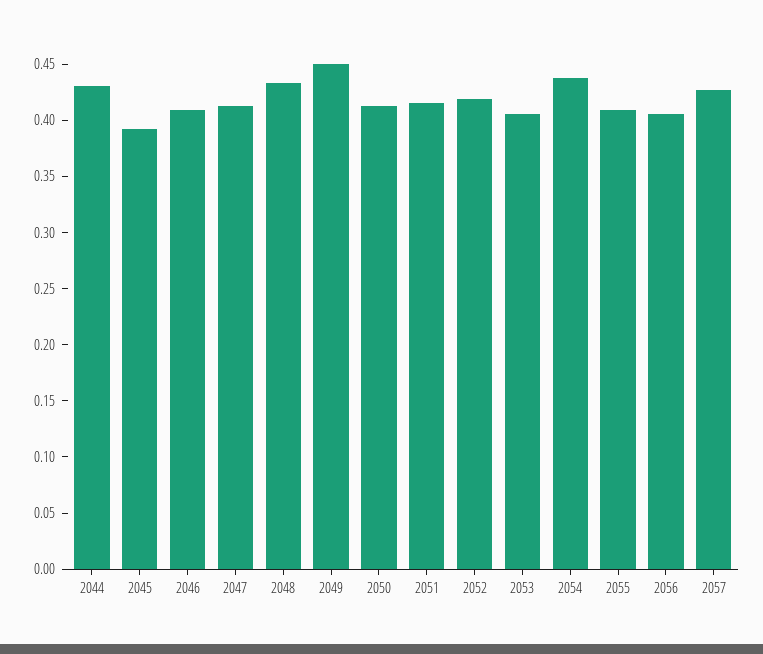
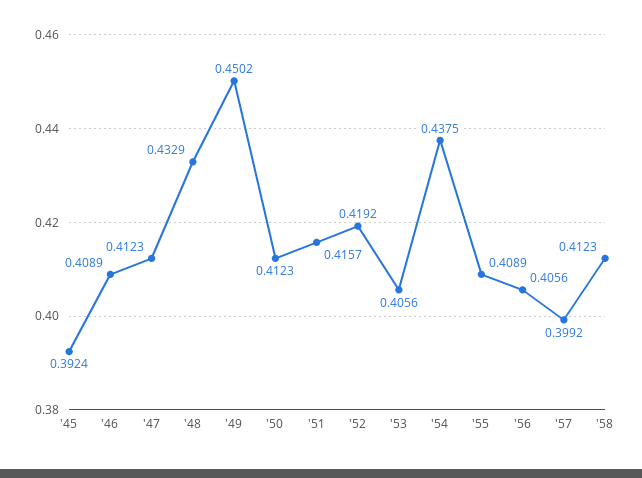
2044: 0.43 -> none
2057: 0.43 -> 0.3992
'58: none -> 0.4123

